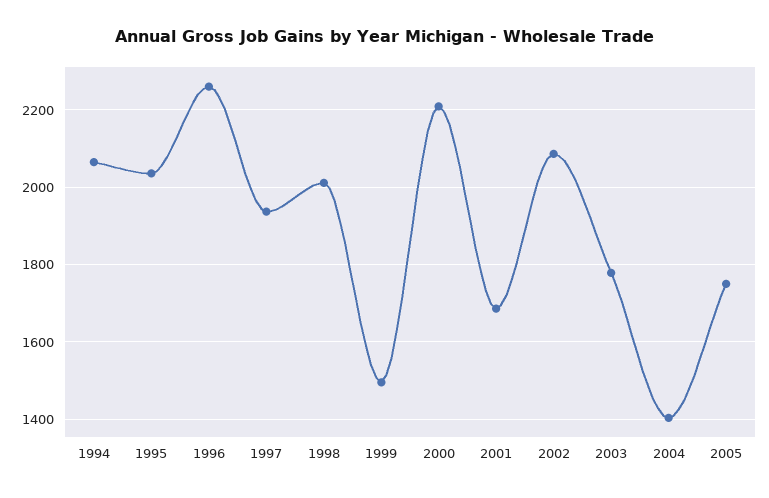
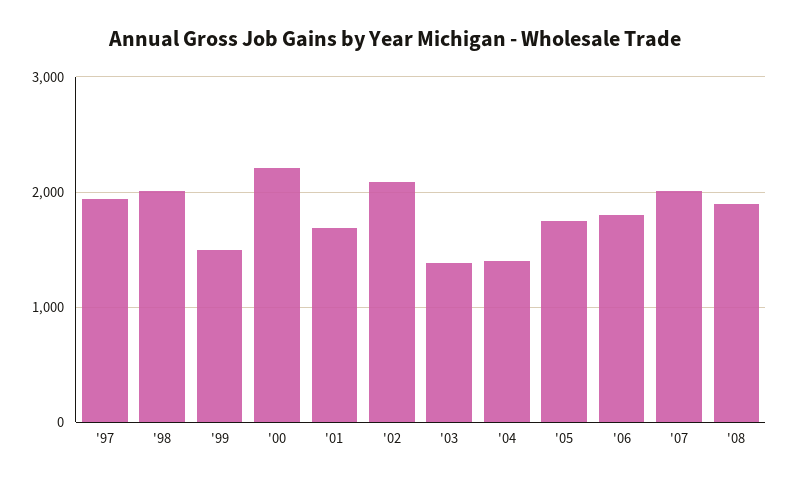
1994: 2060 -> none
1995: 2040 -> none
1996: 2260 -> none
2003: 1780 -> 1400
'06: none -> 1800
'07: none -> 2000
'08: none -> 1900

